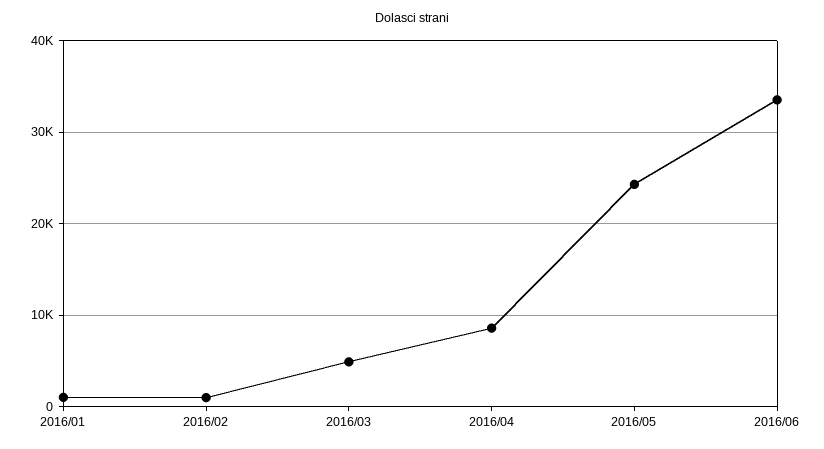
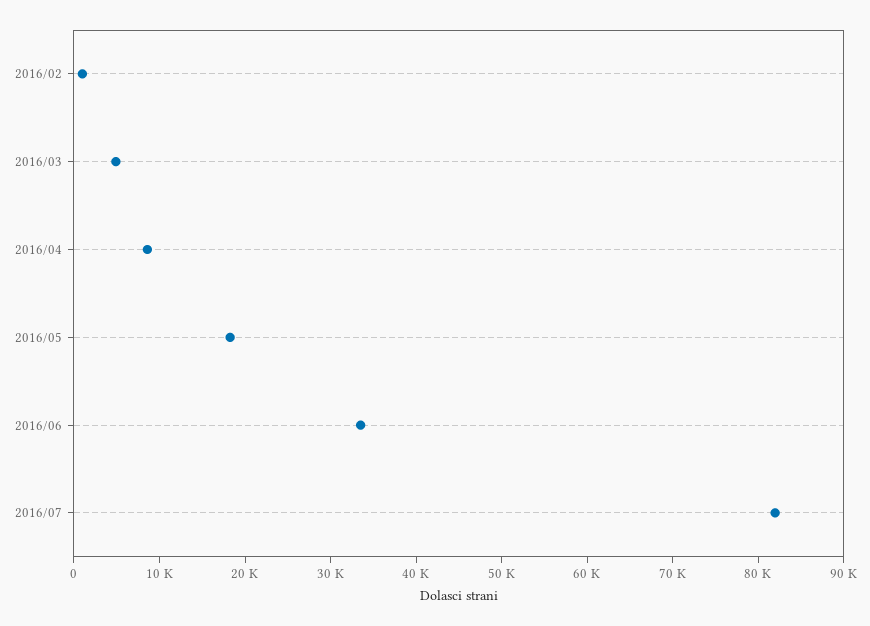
2016/01: 1000 -> none
2016/05: 24000 -> 18000
2016/07: none -> 82000

